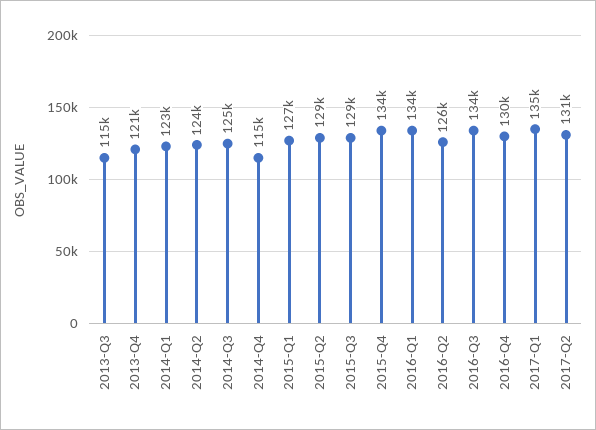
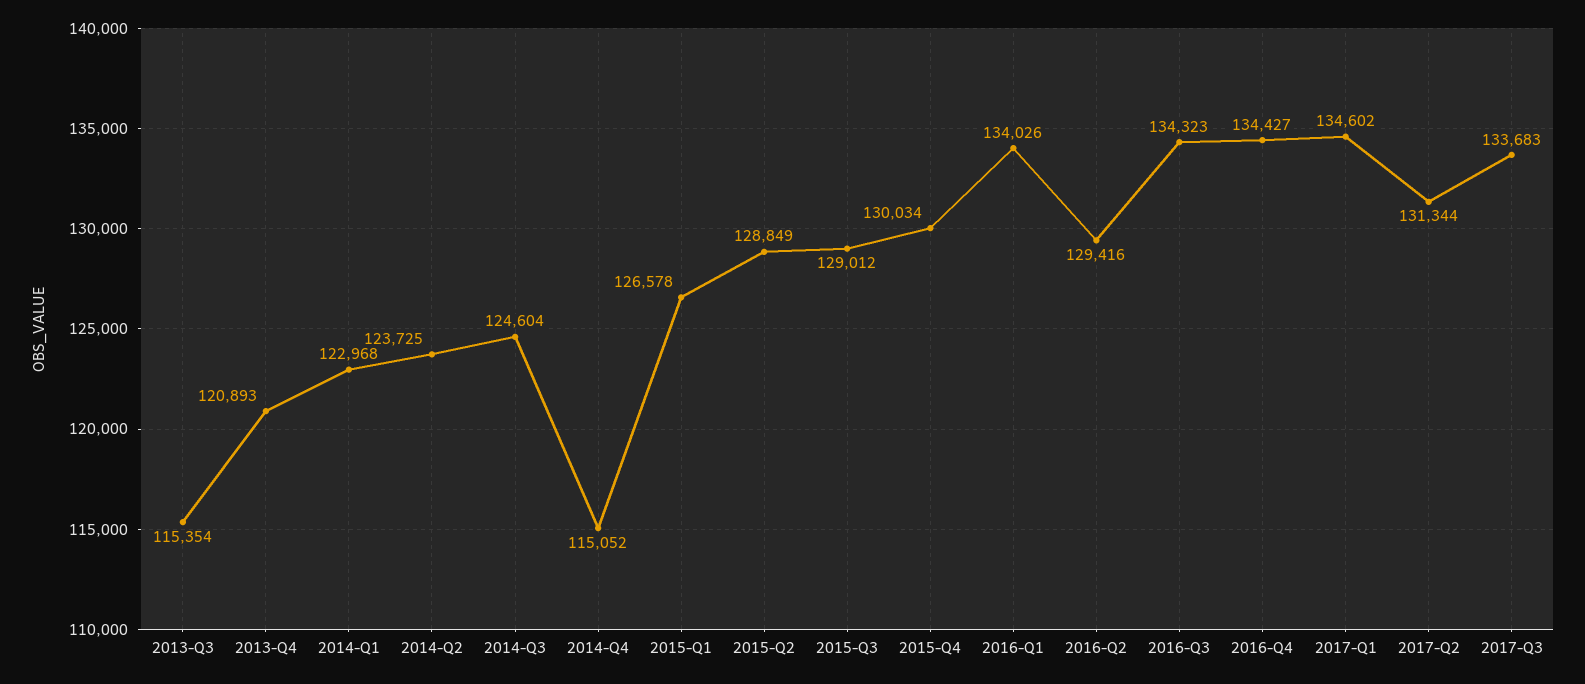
2015-Q4: 134000 -> 130034
2016-Q2: 126000 -> 129416
2016-Q4: 130000 -> 134427
2017-Q3: none -> 133683

